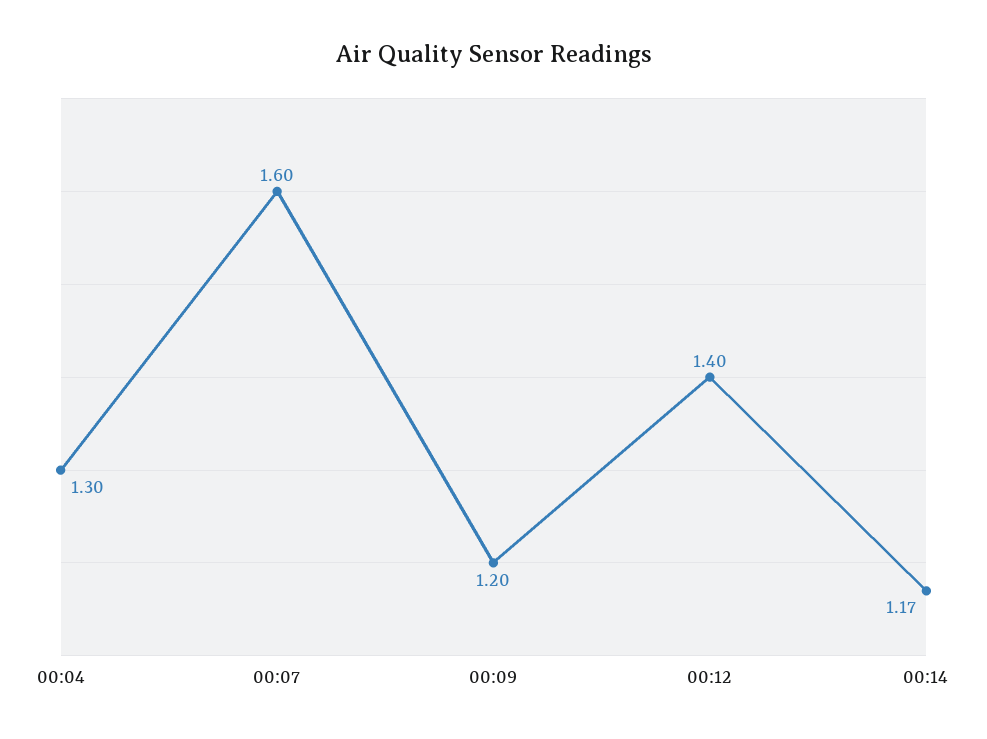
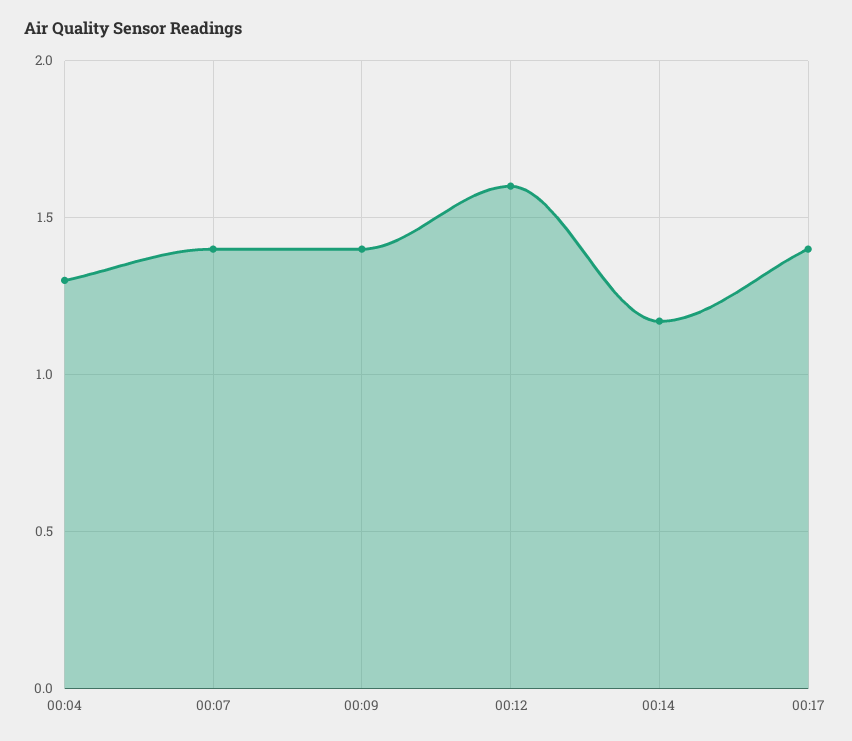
00:07: 1.6 -> 1.4
00:09: 1.2 -> 1.4
00:12: 1.4 -> 1.6
00:17: none -> 1.4

